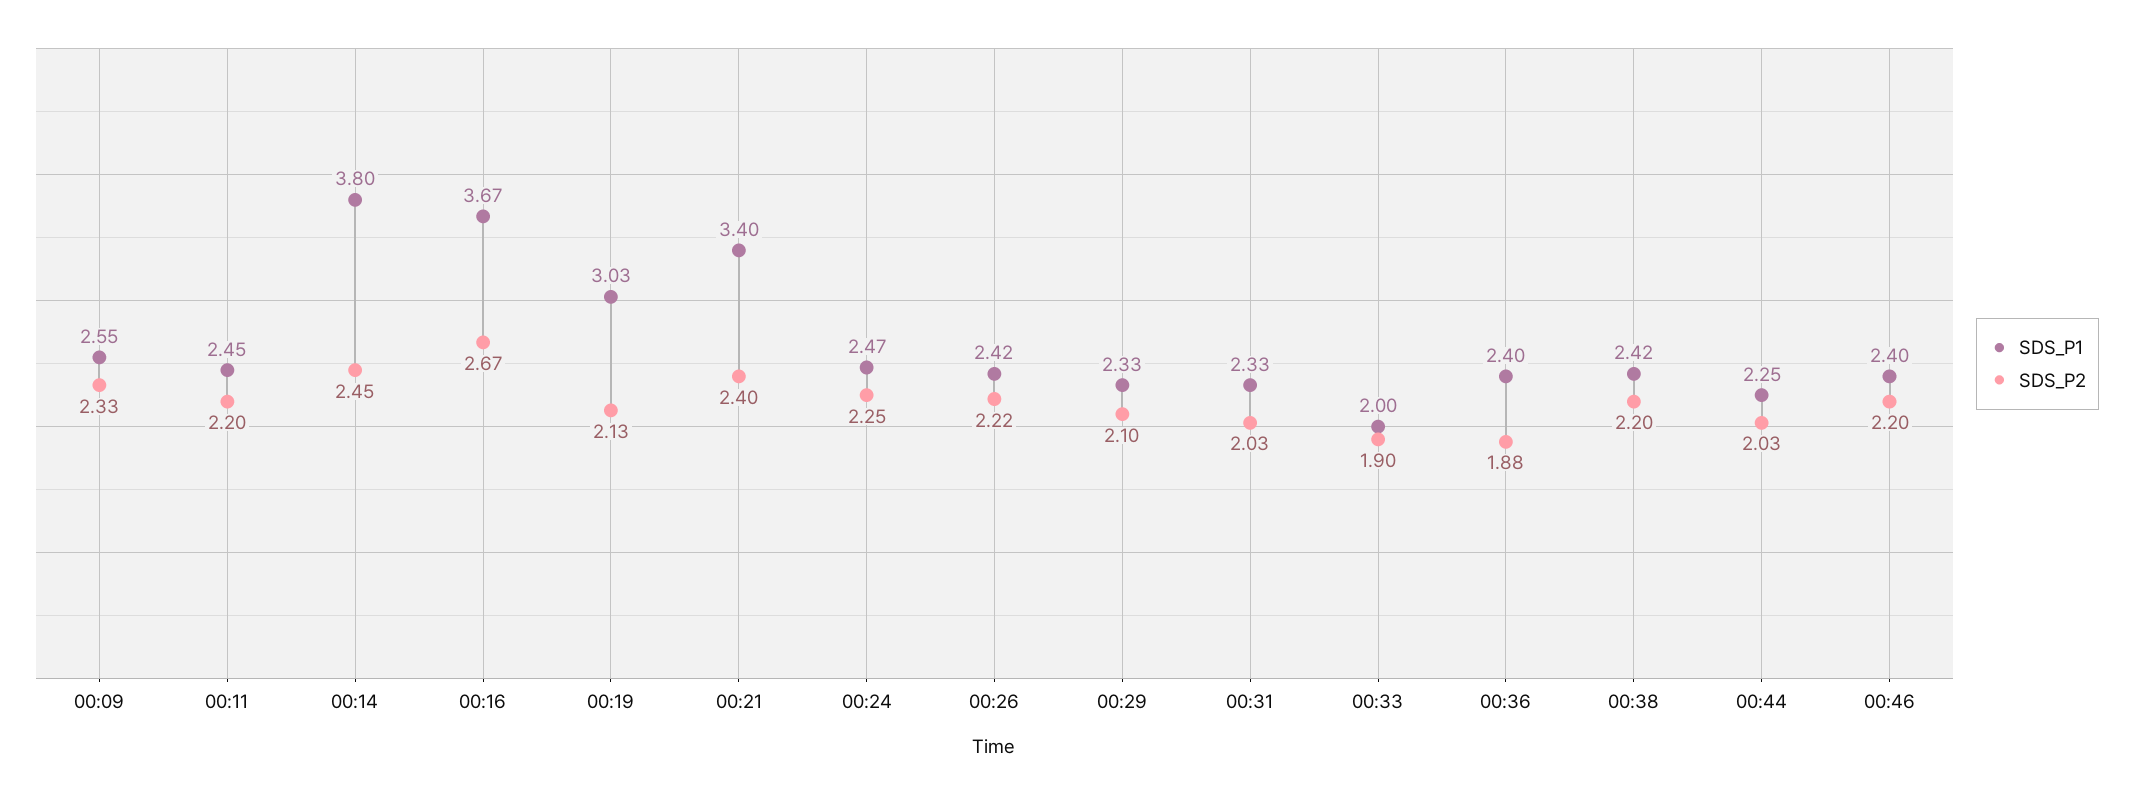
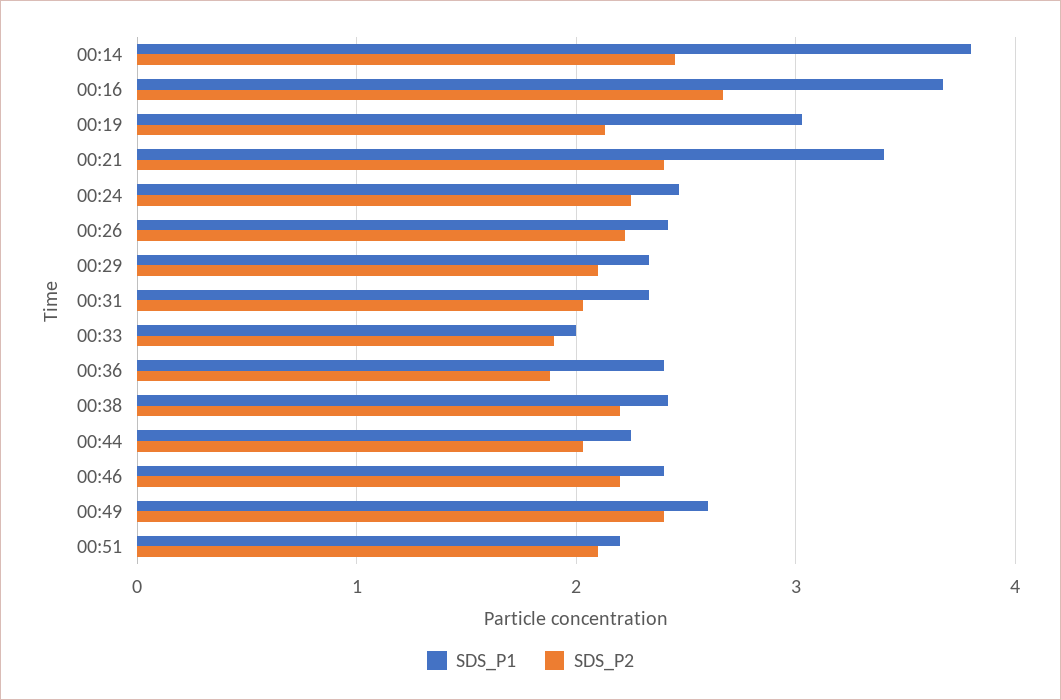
SDS_P1, 00:09: 2.55 -> none
SDS_P2, 00:09: 2.33 -> none
SDS_P1, 00:11: 2.45 -> none
SDS_P2, 00:11: 2.2 -> none
SDS_P1, 00:49: none -> 2.6
SDS_P2, 00:49: none -> 2.4
SDS_P1, 00:51: none -> 2.2
SDS_P2, 00:51: none -> 2.1

